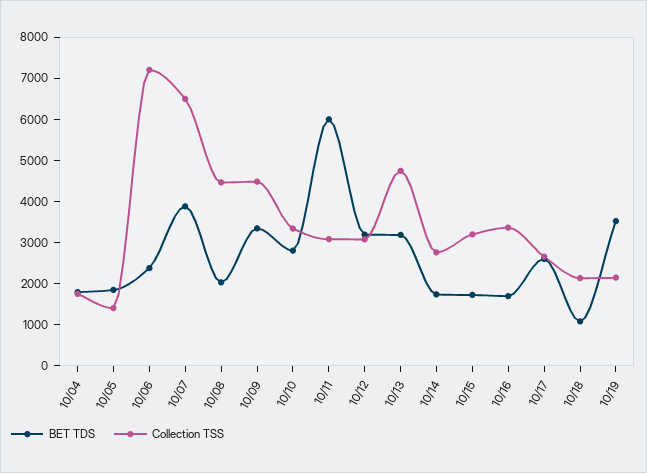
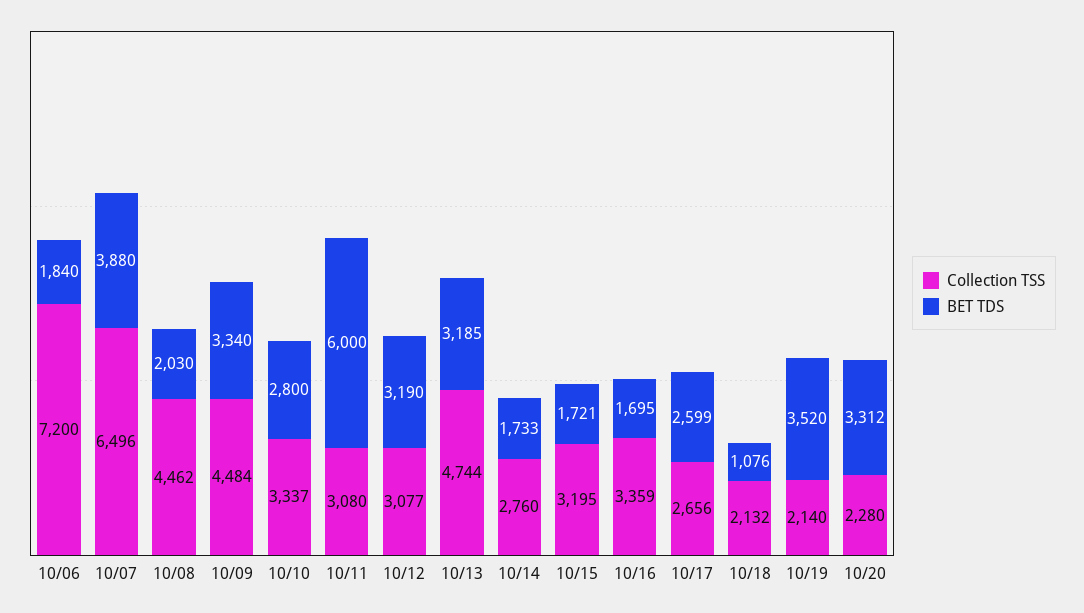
BET TDS, 10/04: 1800 -> none
Collection TSS, 10/04: 1800 -> none
BET TDS, 10/05: 1800 -> none
Collection TSS, 10/05: 1400 -> none
BET TDS, 10/06: 2400 -> 1840
Collection TSS, 10/20: none -> 2280
BET TDS, 10/20: none -> 3312

